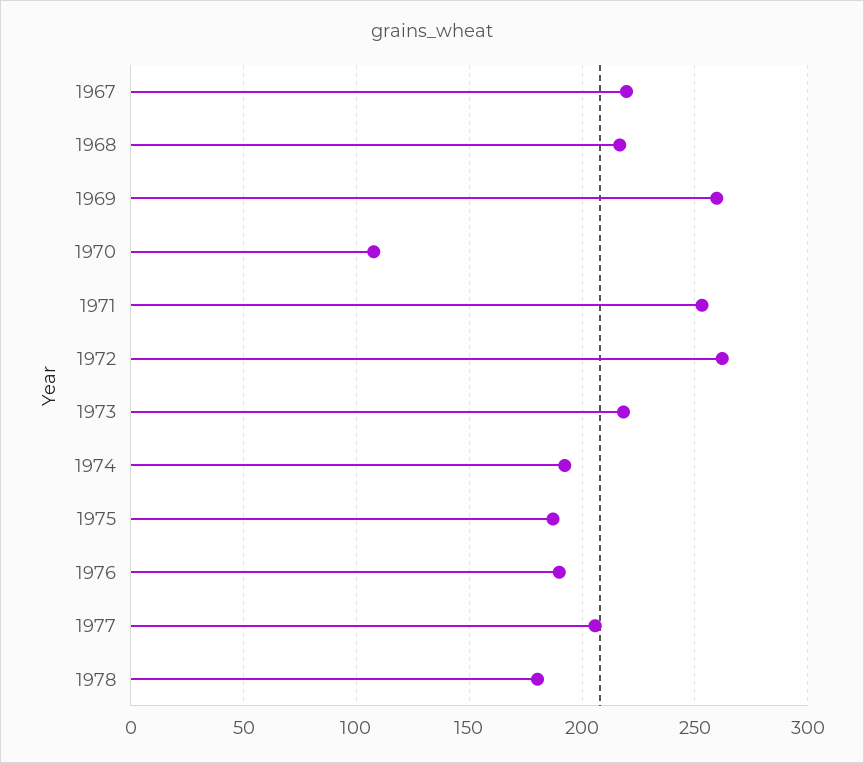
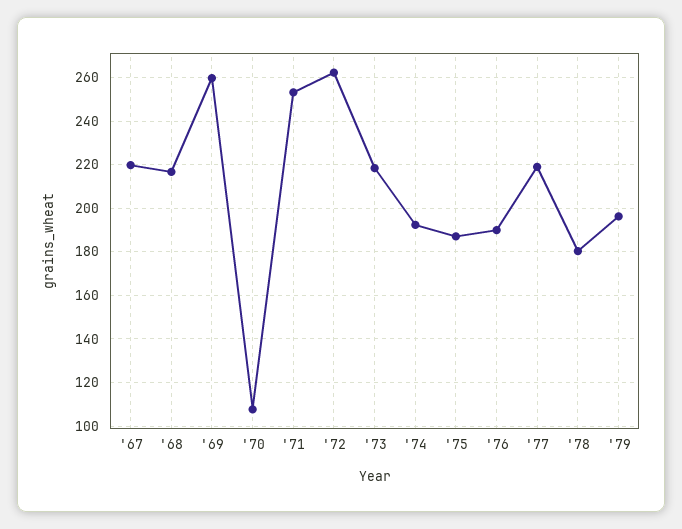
1977: 205 -> 220
'79: none -> 195

